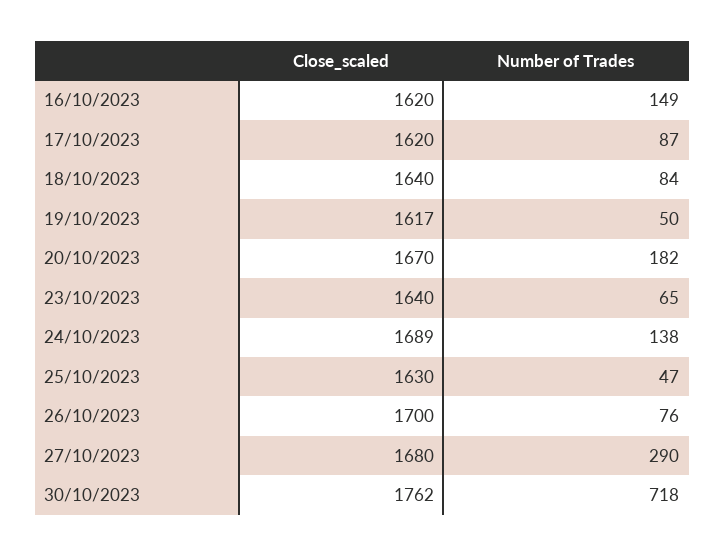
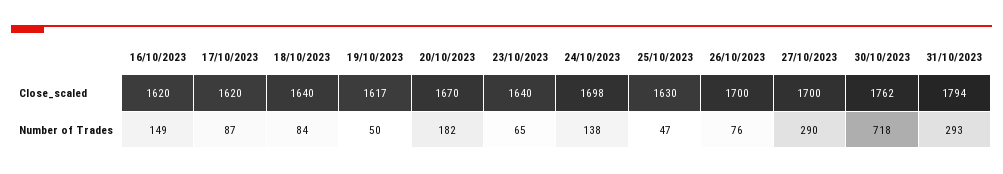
Close_scaled, 24/10/2023: 1689 -> 1698
Close_scaled, 27/10/2023: 1680 -> 1700
Close_scaled, 31/10/2023: none -> 1794
Number of Trades, 31/10/2023: none -> 293

